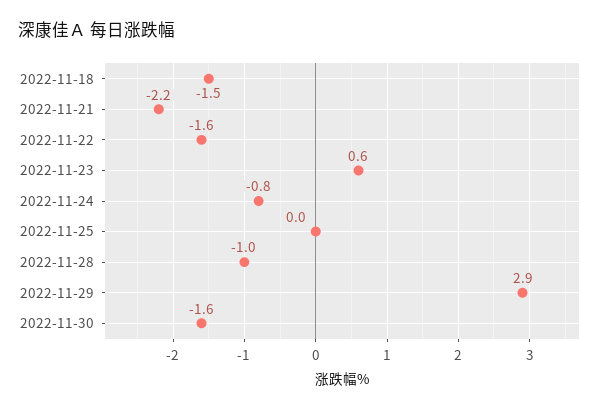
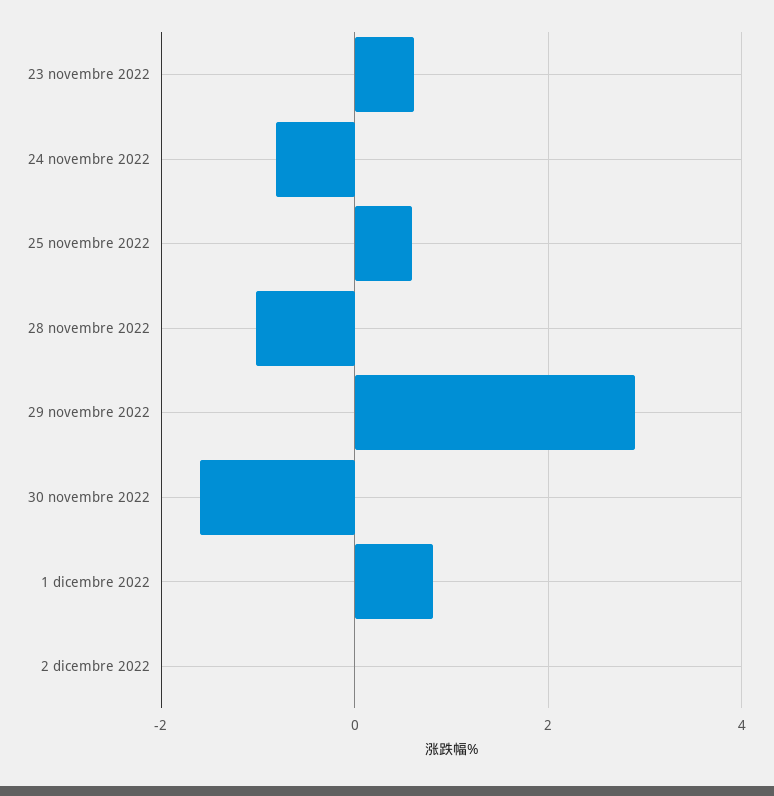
2022-11-18: -1.5 -> none
2022-11-21: -2.2 -> none
2022-11-22: -1.6 -> none
2022-11-25: 0 -> 0.6
1 dicembre 2022: none -> 0.8
2 dicembre 2022: none -> 0

